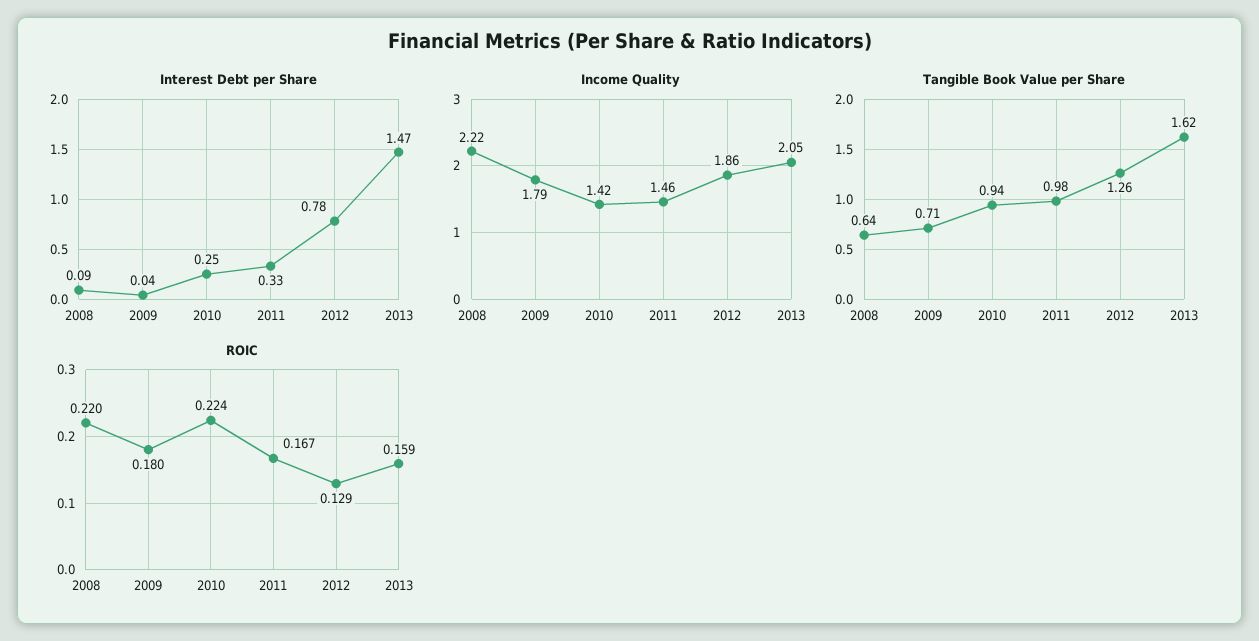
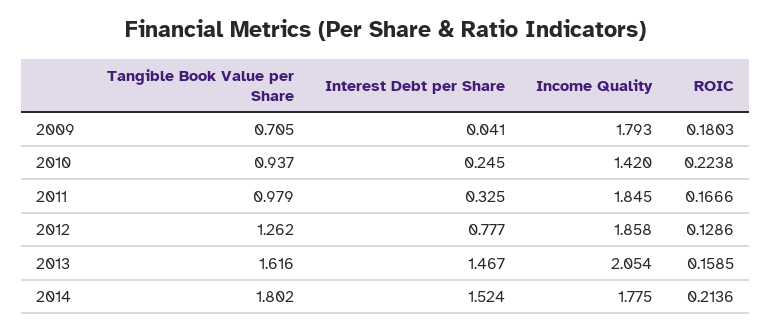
Interest Debt per Share, 2008: 0.09 -> none
Income Quality, 2008: 2.22 -> none
Income Quality, 2011: 1.46 -> 1.845
Tangible Book Value per Share, 2008: 0.64 -> none
ROIC, 2008: 0.22 -> none
Tangible Book Value per Share, 2014: none -> 1.802
Interest Debt per Share, 2014: none -> 1.524
Income Quality, 2014: none -> 1.775
ROIC, 2014: none -> 0.2136

